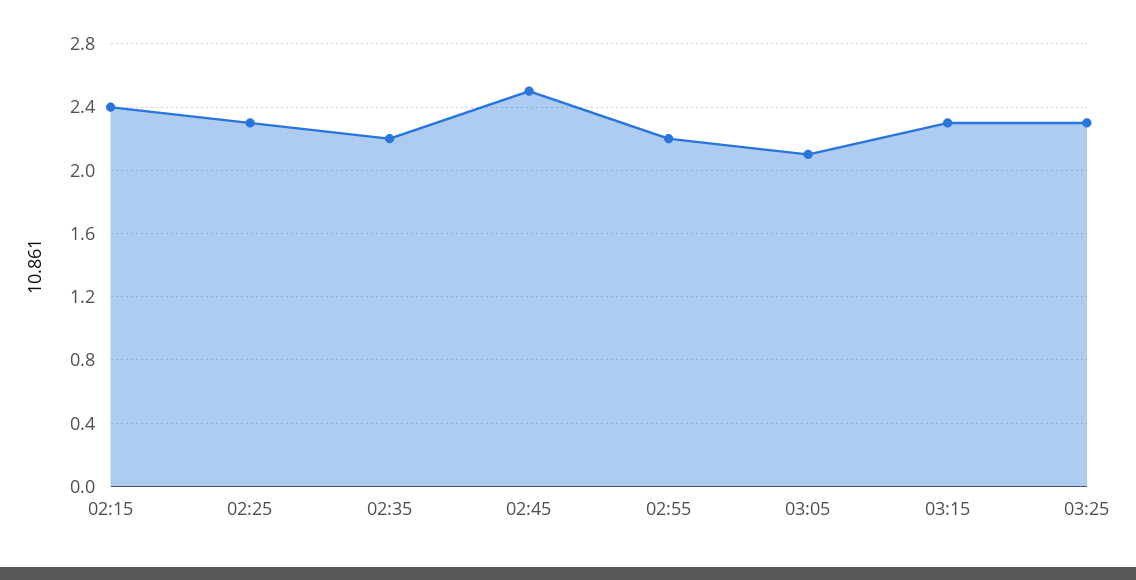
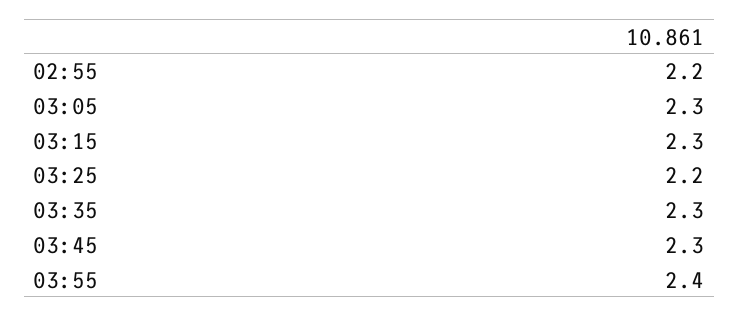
02:15: 2.4 -> none
02:25: 2.3 -> none
02:35: 2.2 -> none
02:45: 2.5 -> none
03:05: 2.1 -> 2.3
03:25: 2.3 -> 2.2
03:35: none -> 2.3
03:45: none -> 2.3
03:55: none -> 2.4

